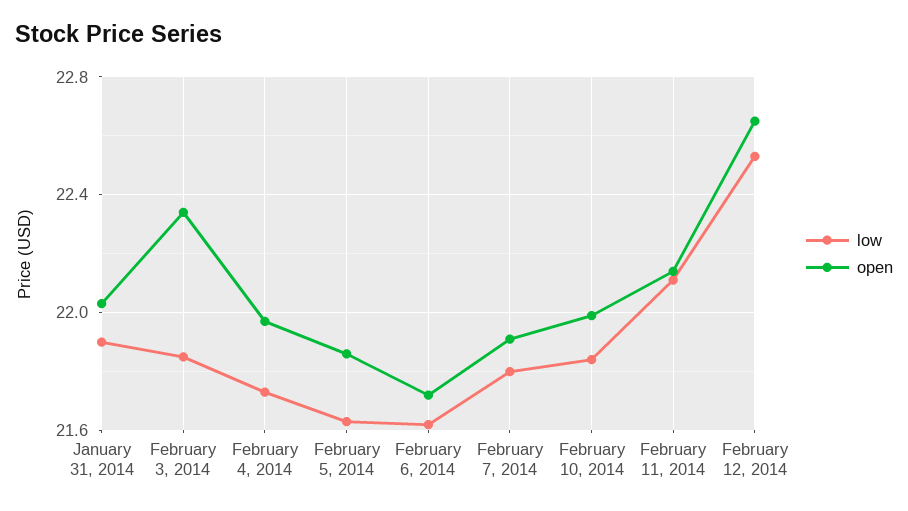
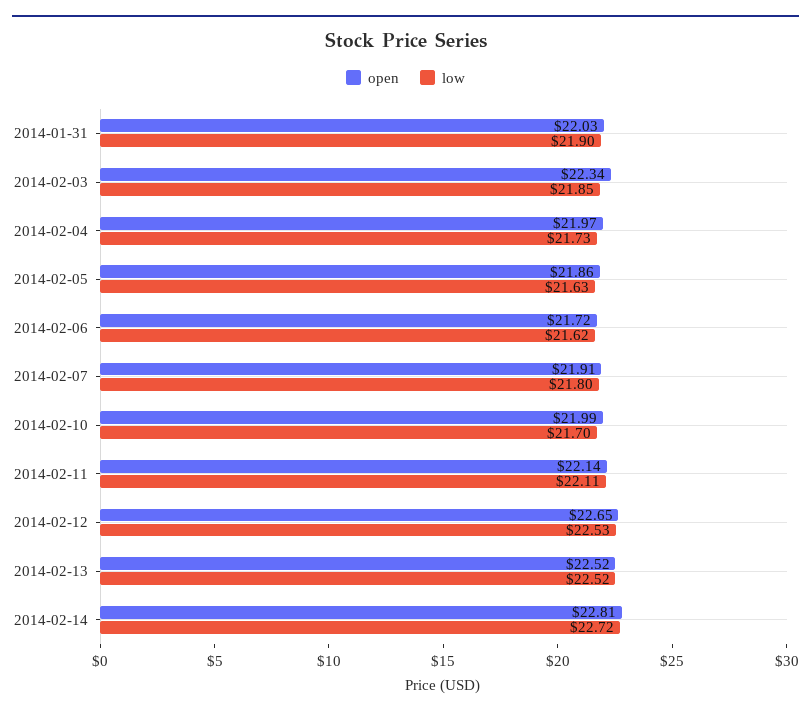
low, February 10, 2014: 21.85 -> 21.7
open, 2014-02-13: none -> 22.52
low, 2014-02-13: none -> 22.52
open, 2014-02-14: none -> 22.81
low, 2014-02-14: none -> 22.72

